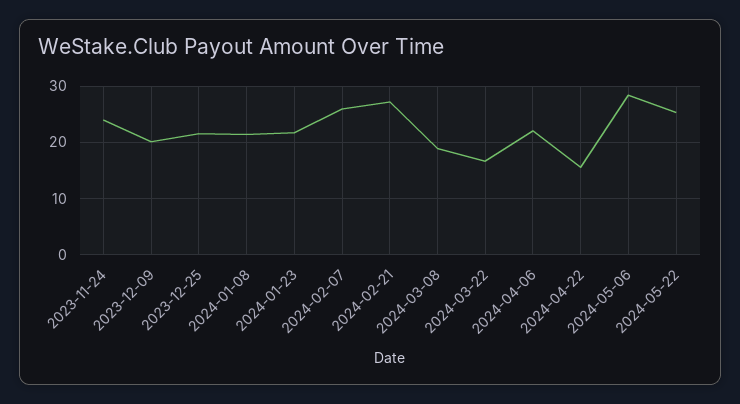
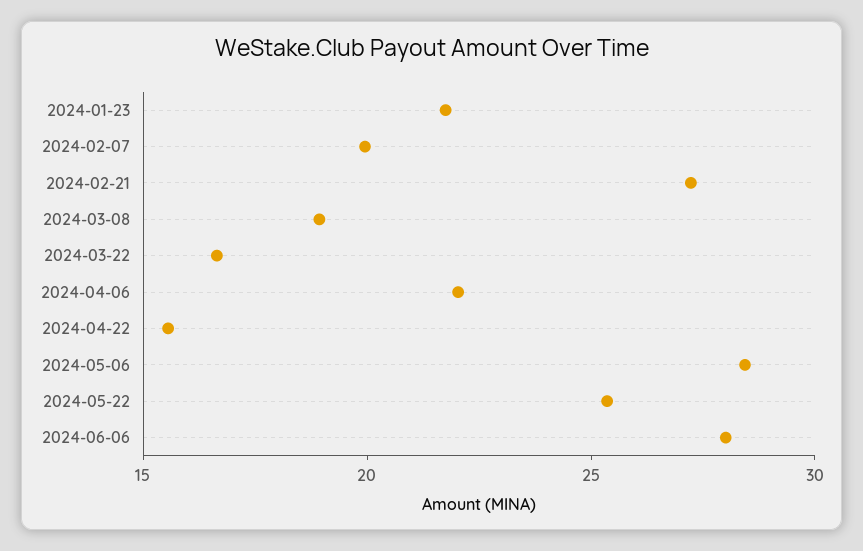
2023-11-24: 24 -> none
2023-12-09: 20 -> none
2023-12-25: 22 -> none
2024-01-08: 22 -> none
2024-02-07: 26 -> 20
2024-06-06: none -> 28

